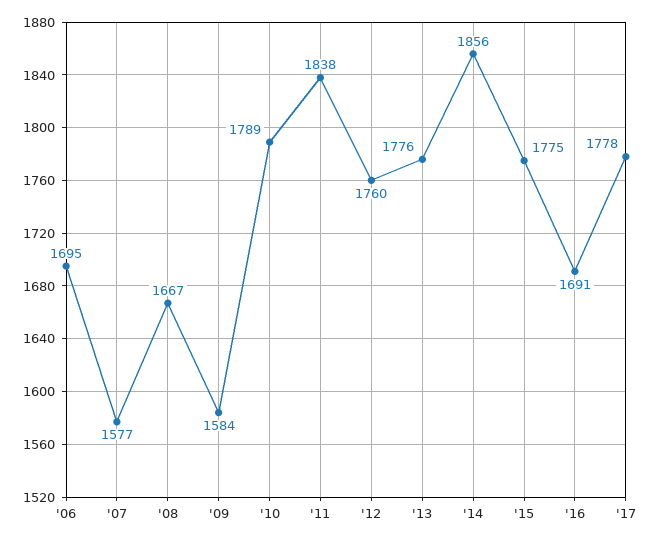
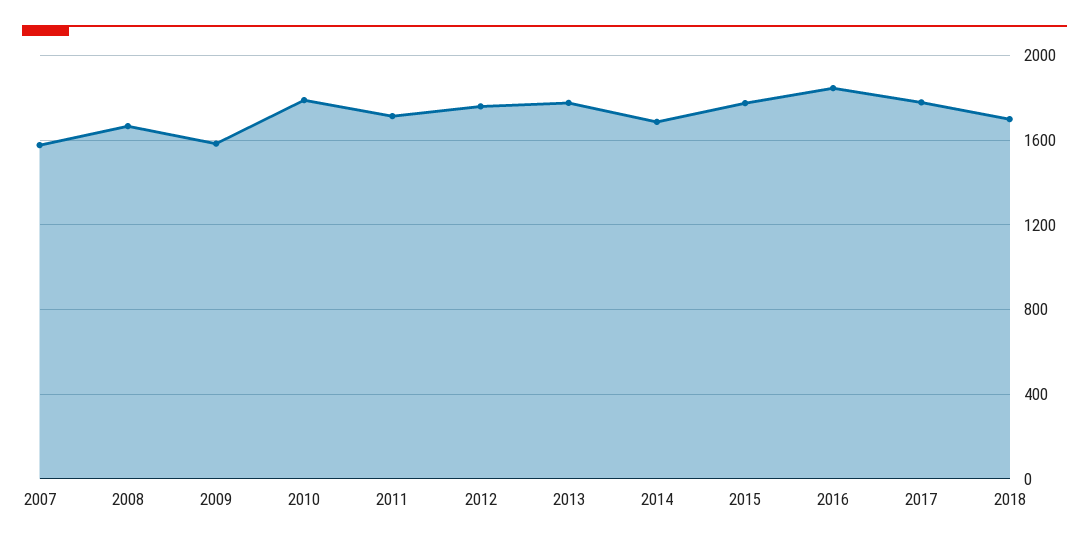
'06: 1695 -> none
'11: 1838 -> 1700
'14: 1856 -> 1700
'16: 1691 -> 1850
2018: none -> 1700

